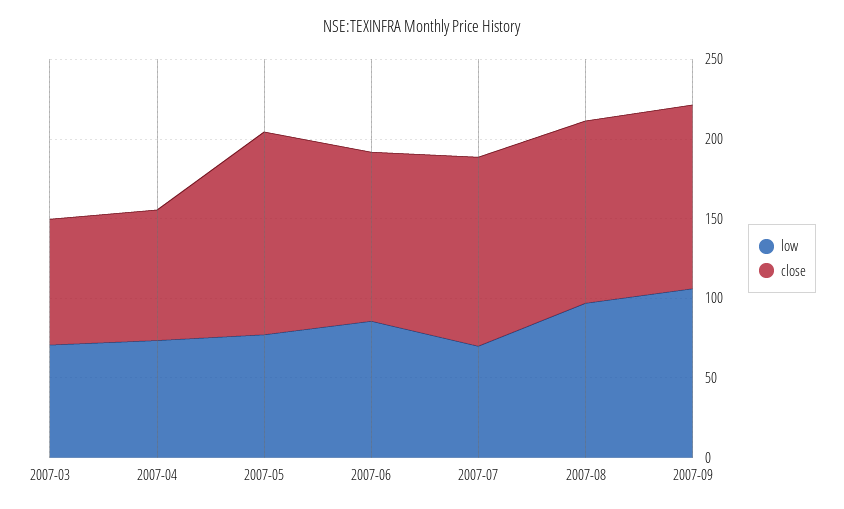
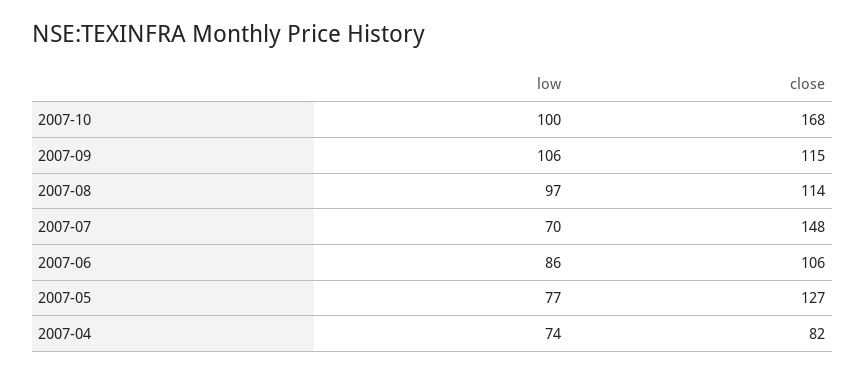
low, 2007-03: 70 -> none
close, 2007-03: 80 -> none
close, 2007-07: 120 -> 148
low, 2007-10: none -> 100
close, 2007-10: none -> 168

